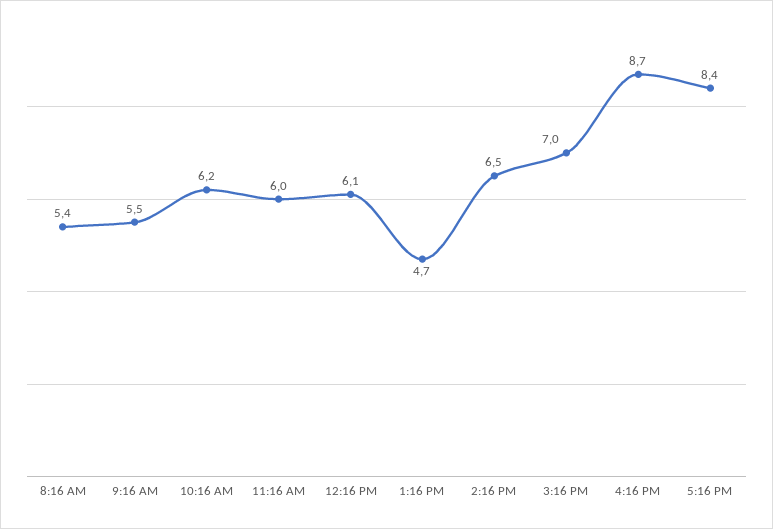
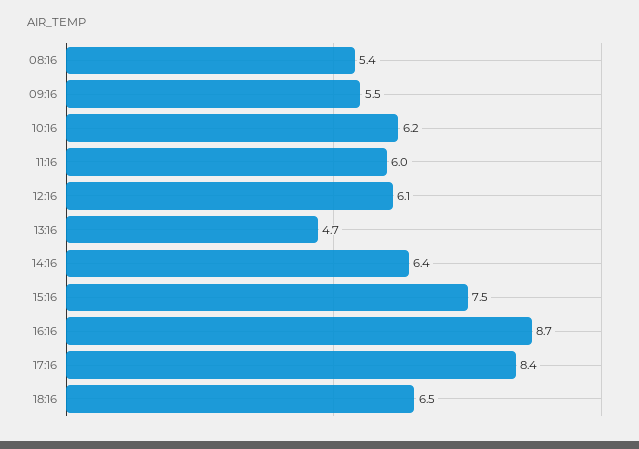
2:16 PM: 6.5 -> 6.4
3:16 PM: 7 -> 7.5
18:16: none -> 6.5

